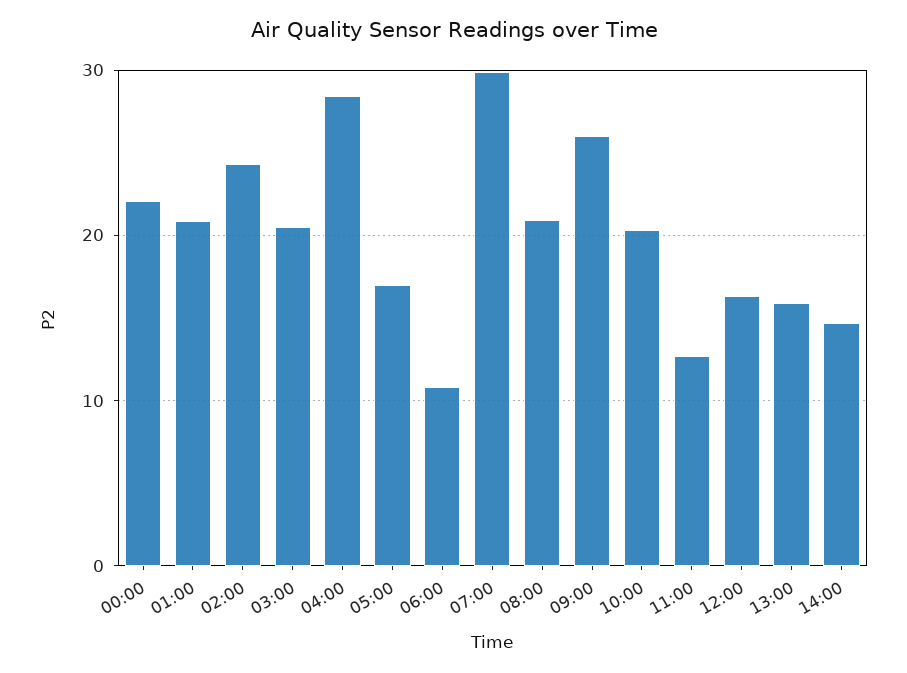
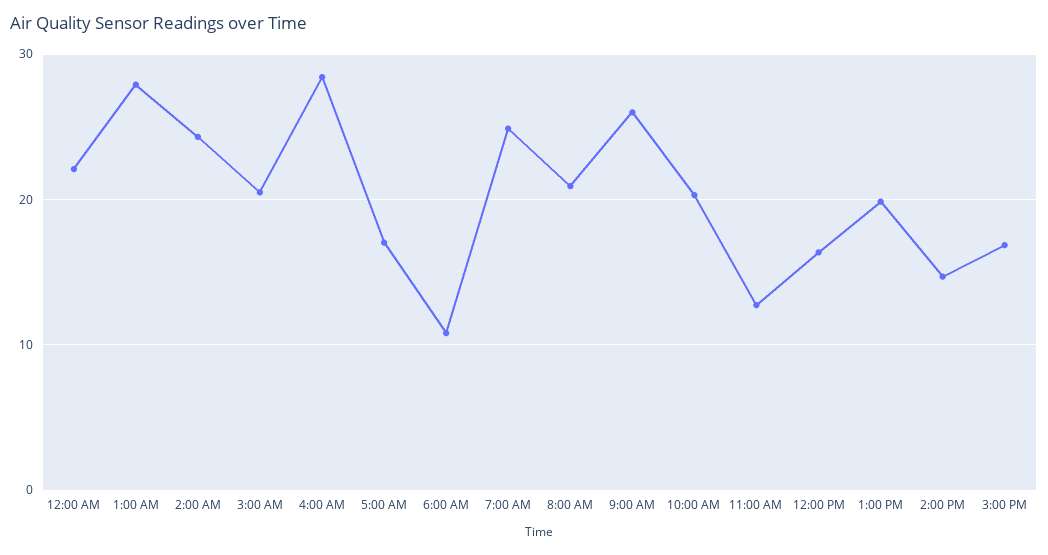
01:00: 21 -> 28
07:00: 30 -> 25
13:00: 16 -> 20
3:00 PM: none -> 17

